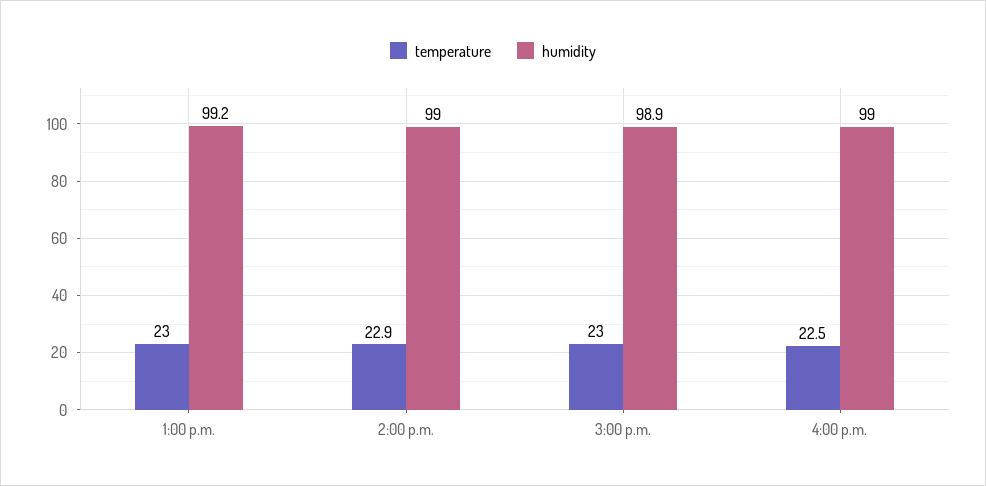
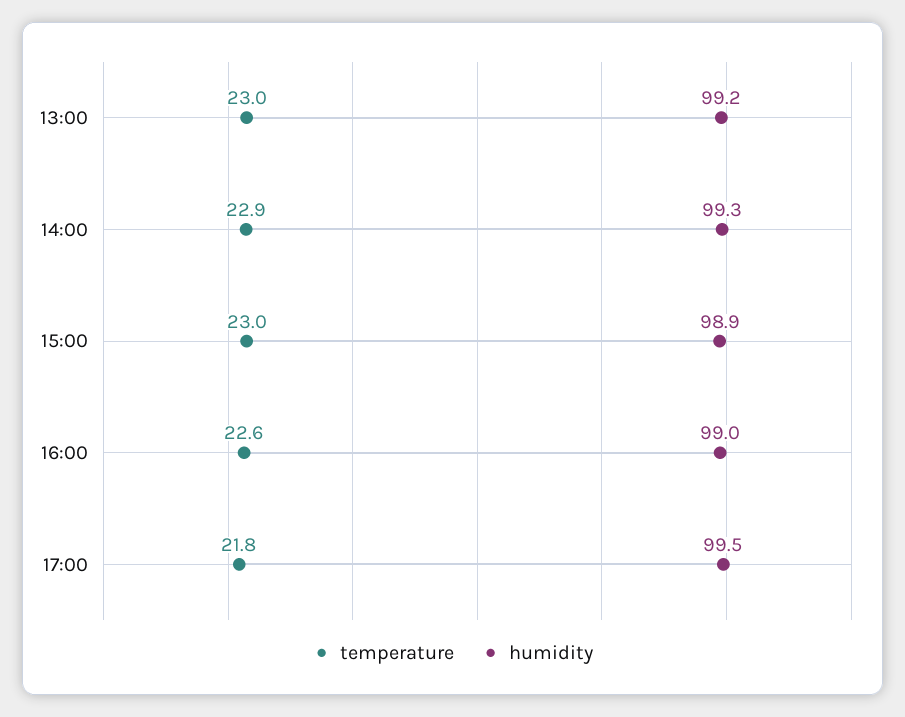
humidity, 2:00 p.m.: 99 -> 99.3
temperature, 4:00 p.m.: 22.5 -> 22.6
temperature, 17:00: none -> 21.8
humidity, 17:00: none -> 99.5

